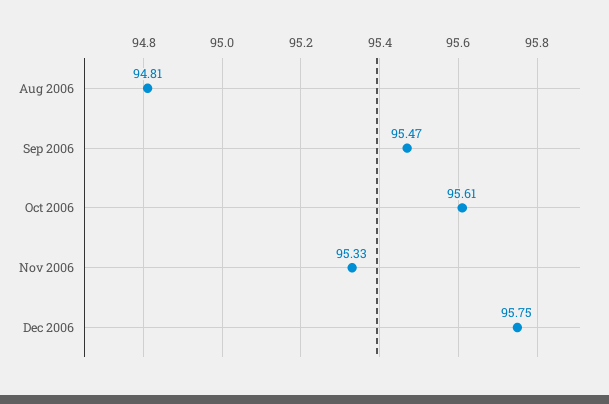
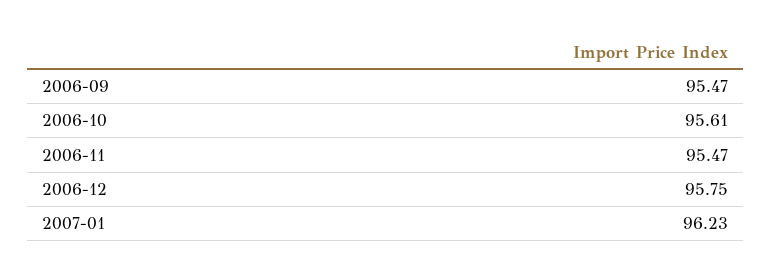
Aug 2006: 94.81 -> none
Nov 2006: 95.33 -> 95.47
2007-01: none -> 96.23

